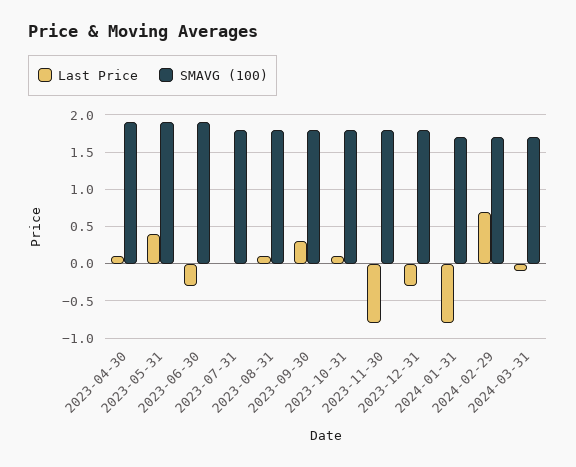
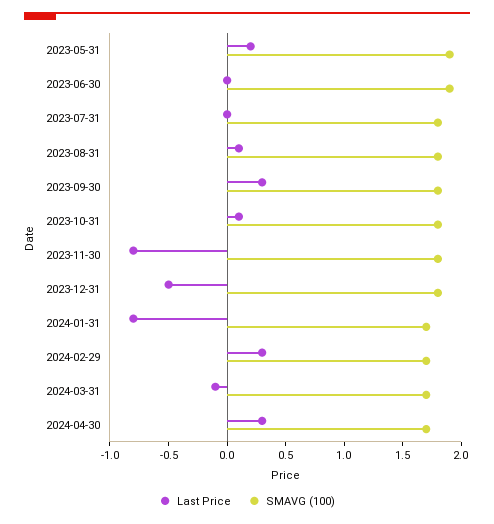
Last Price, 2023-04-30: 0.1 -> none
SMAVG (100), 2023-04-30: 1.9 -> none
Last Price, 2023-05-31: 0.4 -> 0.2
Last Price, 2023-06-30: -0.3 -> 0
Last Price, 2023-12-31: -0.3 -> -0.5
Last Price, 2024-02-29: 0.7 -> 0.3
Last Price, 2024-04-30: none -> 0.3
SMAVG (100), 2024-04-30: none -> 1.7

